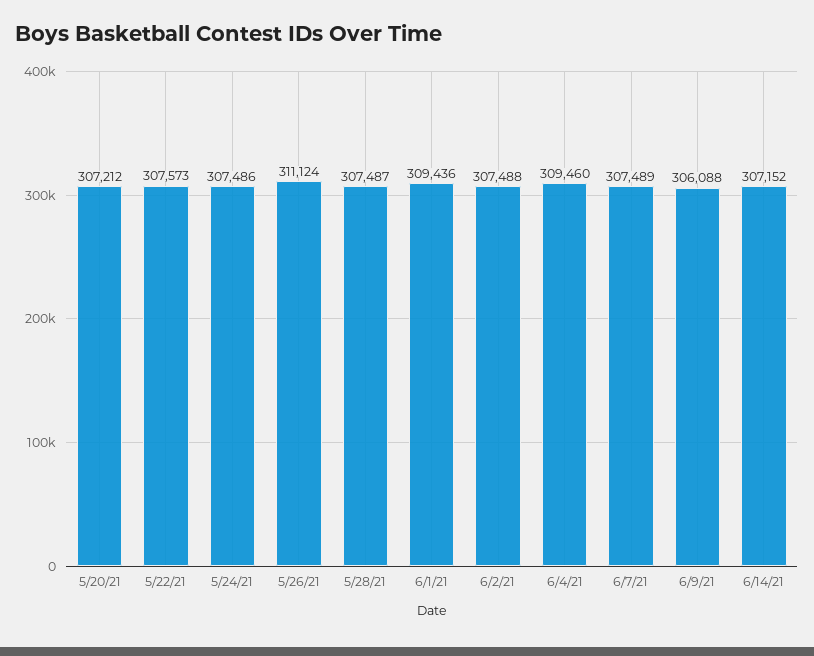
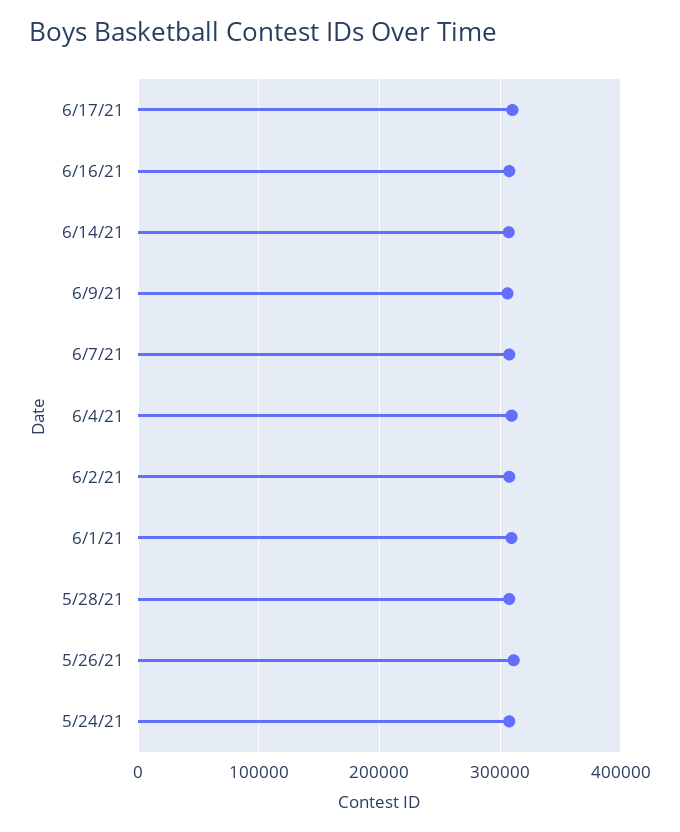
5/20/21: 307212 -> none
5/22/21: 307573 -> none
6/17/21: none -> 310000
6/16/21: none -> 310000

